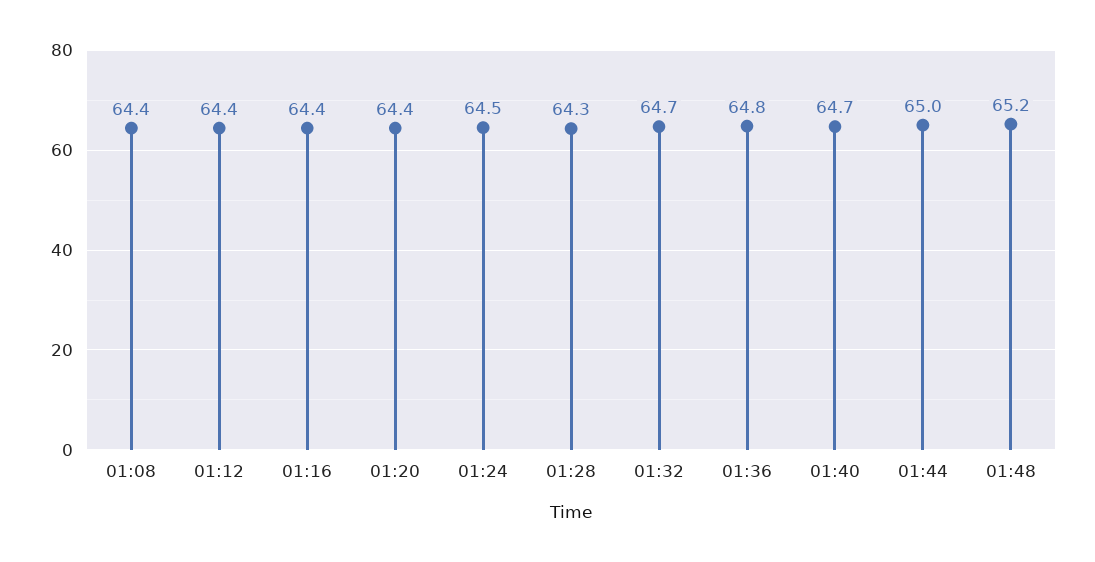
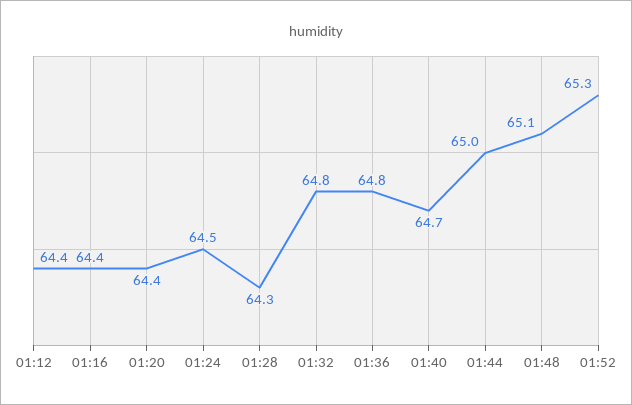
01:08: 64.4 -> none
01:32: 64.7 -> 64.8
01:48: 65.2 -> 65.1
01:52: none -> 65.3

